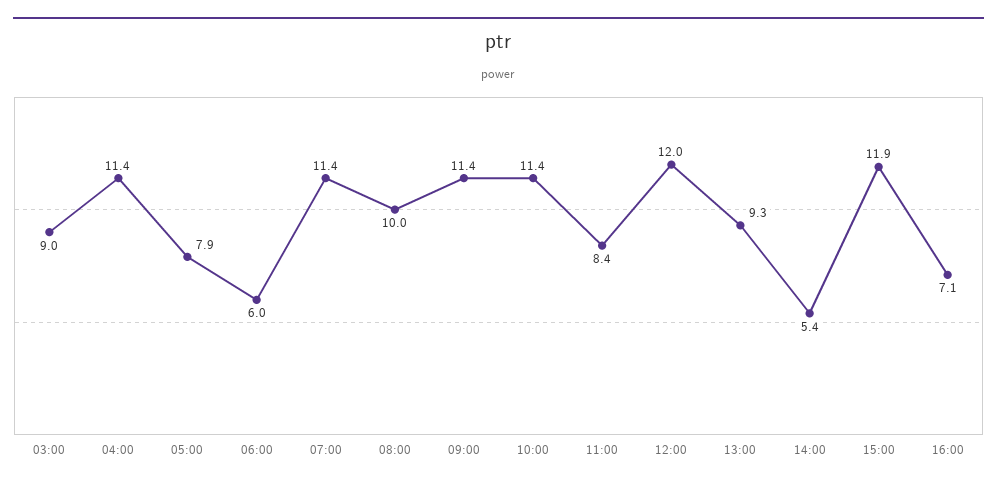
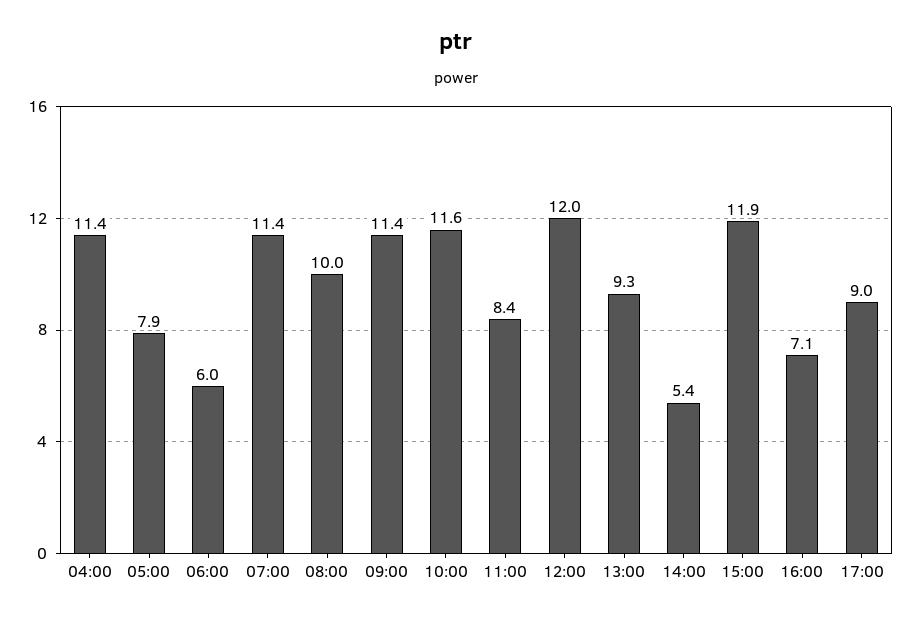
03:00: 9 -> none
10:00: 11.4 -> 11.6
17:00: none -> 9

